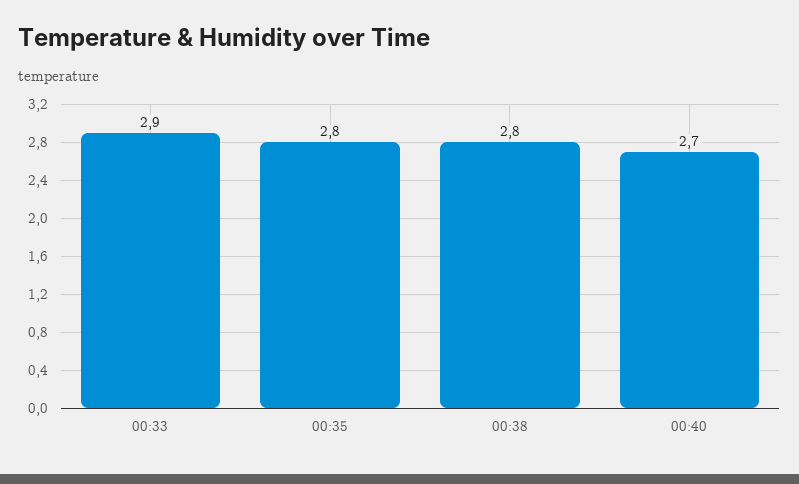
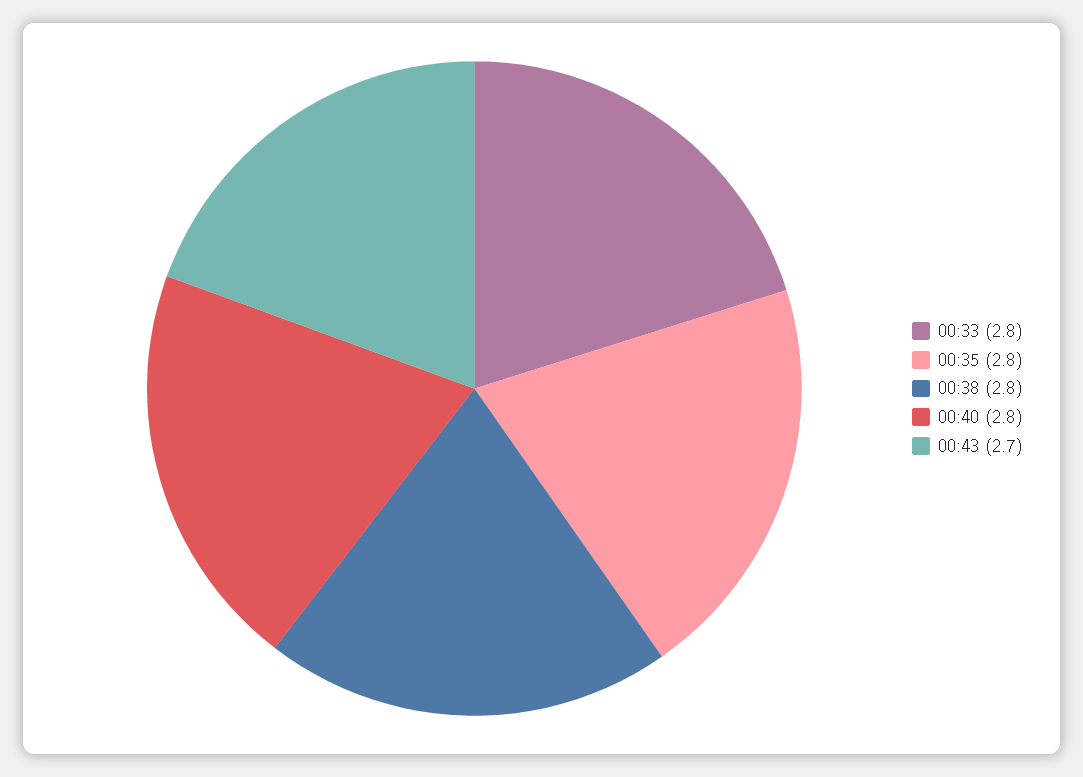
00:33: 2.9 -> 2.8
00:40: 2.7 -> 2.8
00:43: none -> 2.7

